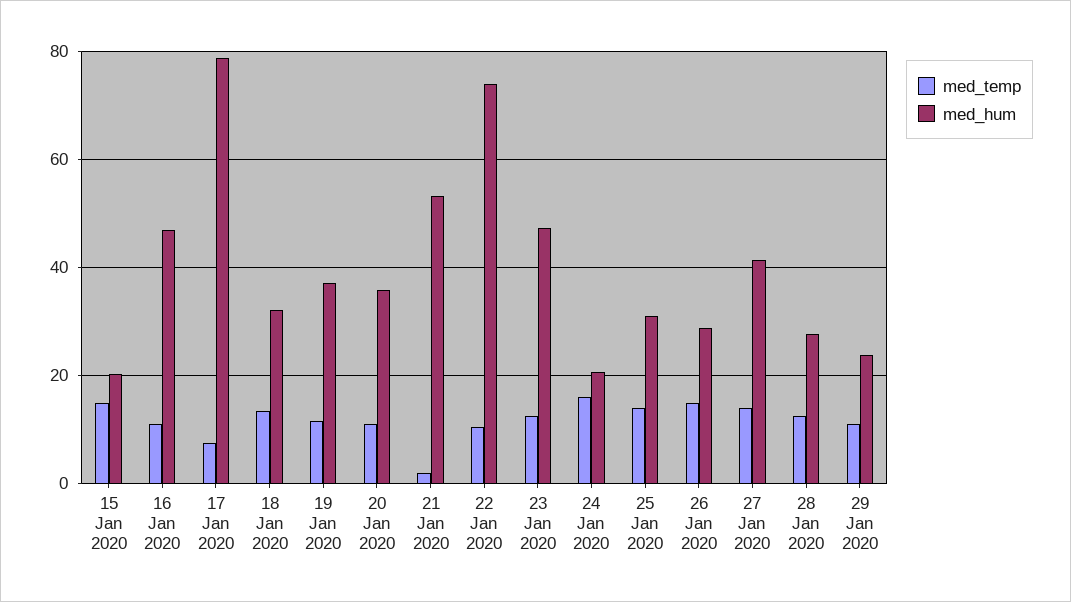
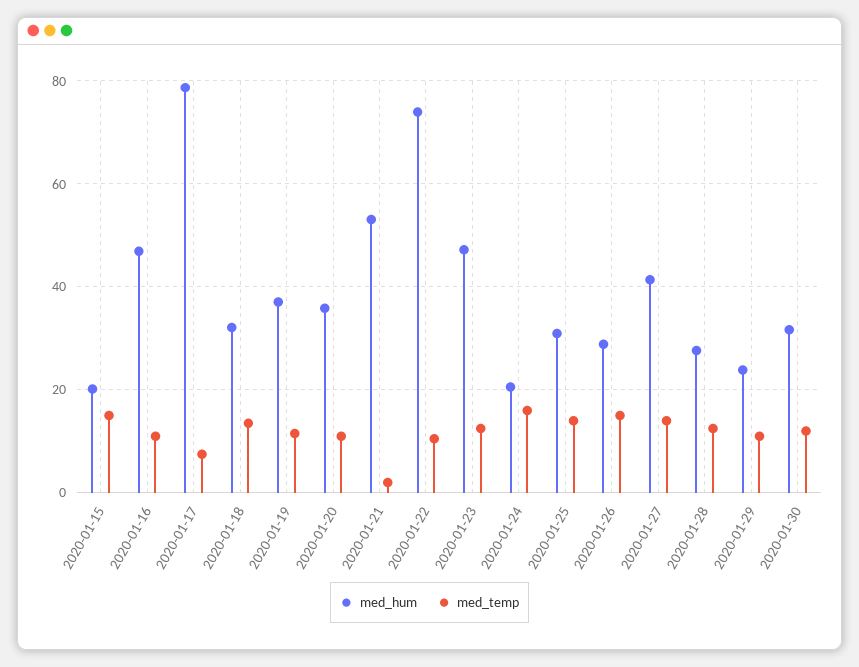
med_hum, 2020-01-30: none -> 32
med_temp, 2020-01-30: none -> 12

